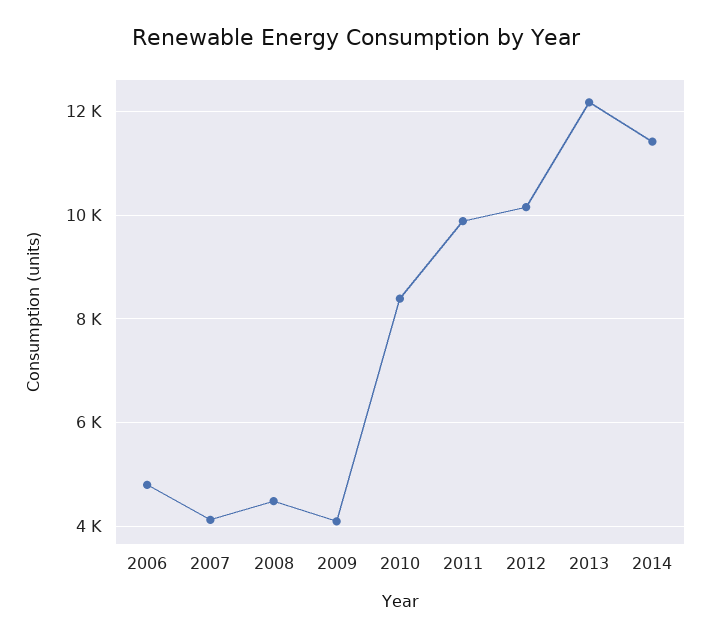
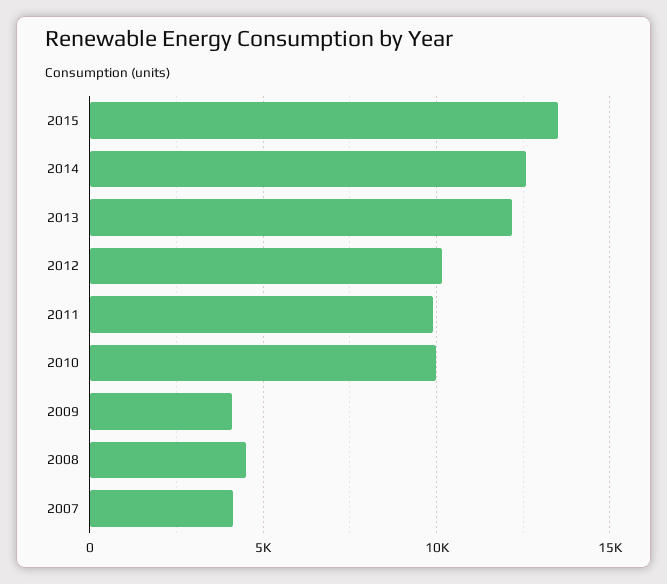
2006: 4800 -> none
2010: 8400 -> 10000
2014: 11400 -> 12500
2015: none -> 13500

